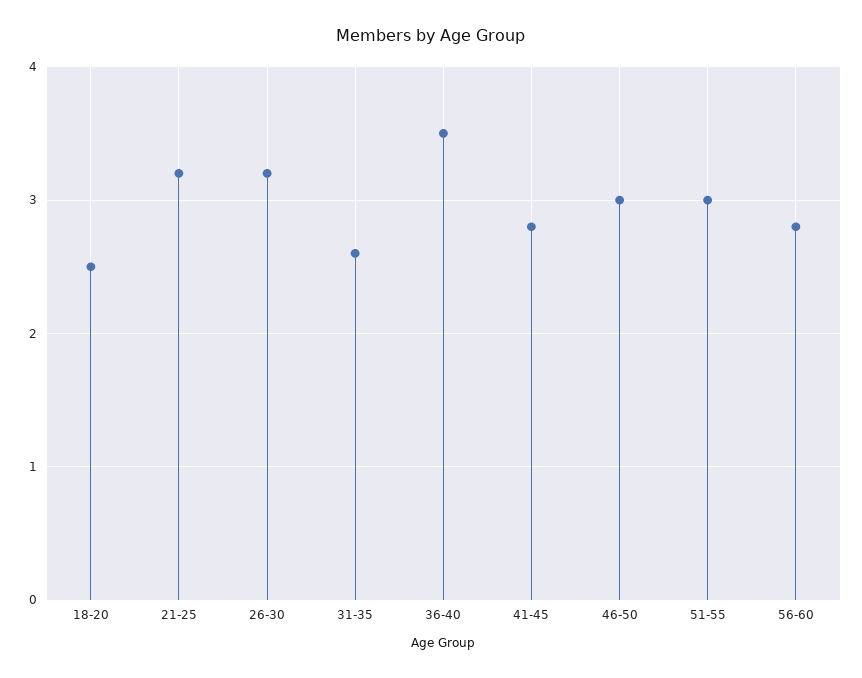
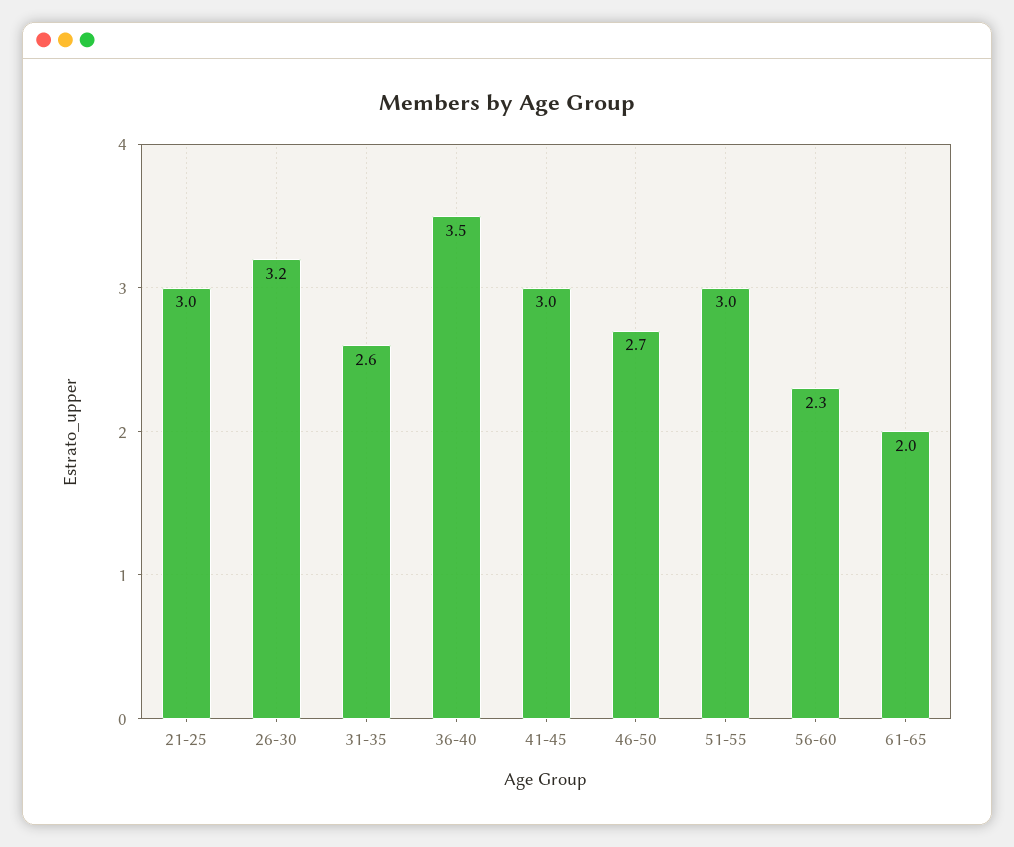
18-20: 2.5 -> none
21-25: 3.2 -> 3
41-45: 2.8 -> 3
46-50: 3 -> 2.7
56-60: 2.8 -> 2.3
61-65: none -> 2

